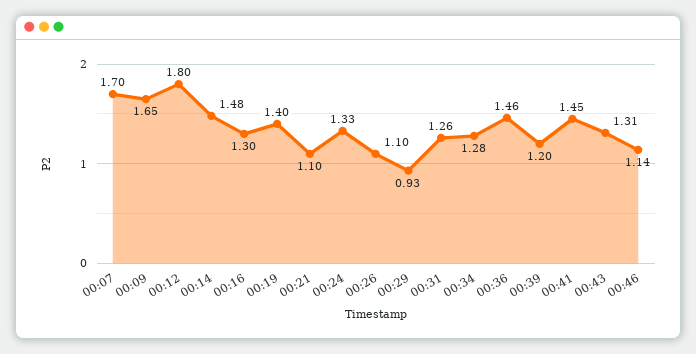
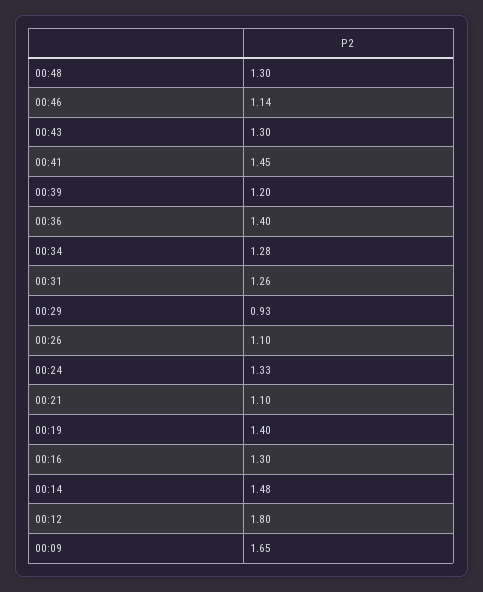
00:07: 1.7 -> none
00:36: 1.46 -> 1.4
00:43: 1.31 -> 1.3
00:48: none -> 1.3

